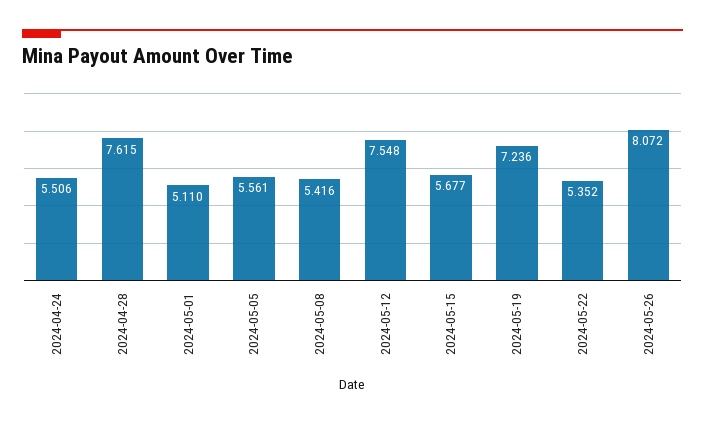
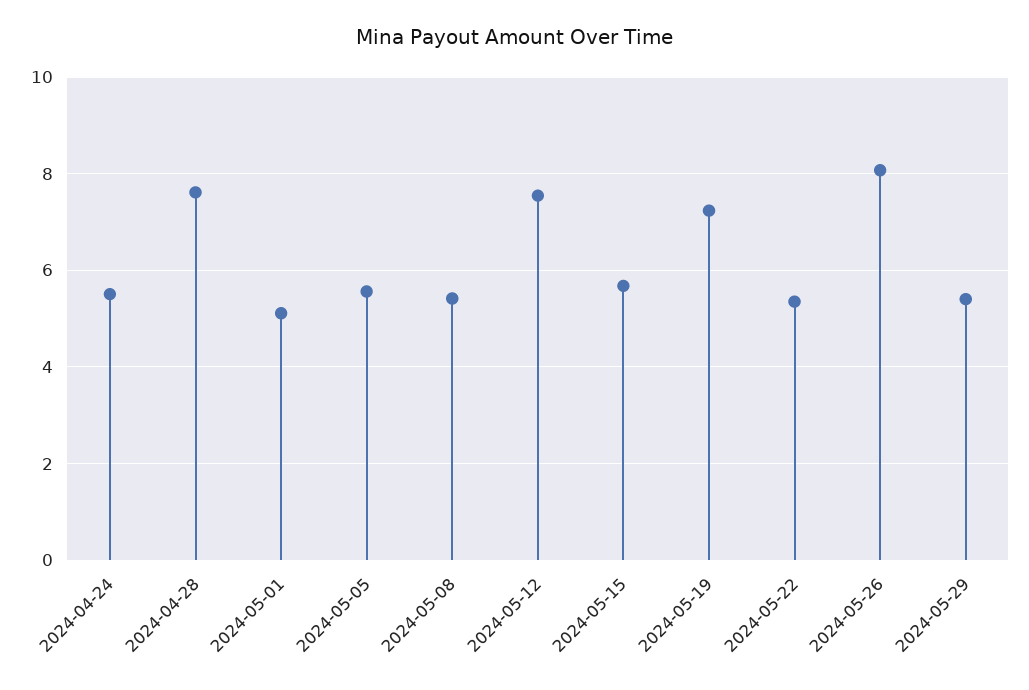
2024-05-29: none -> 5.4

